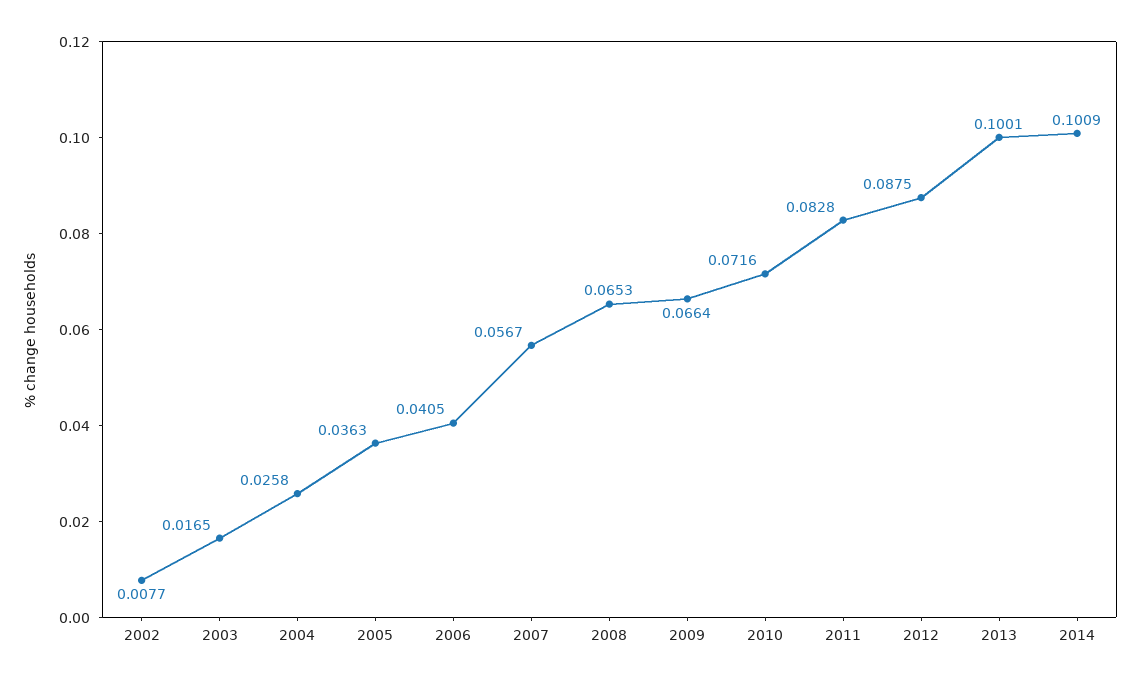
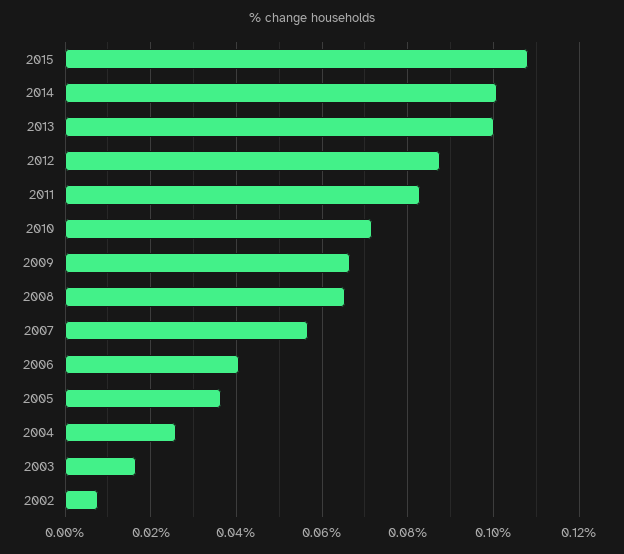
2015: none -> 0.108

